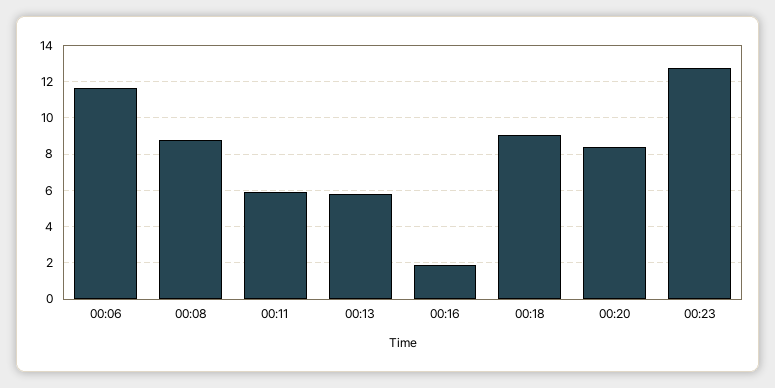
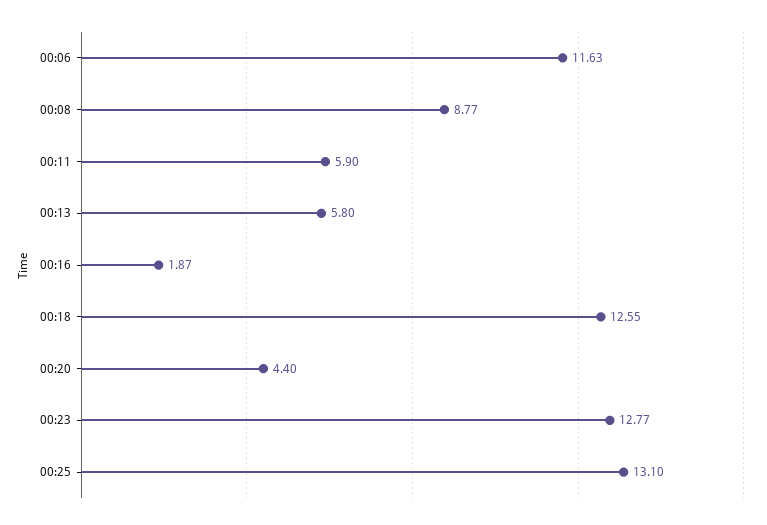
00:18: 9 -> 12.55
00:20: 8.5 -> 4.4
00:25: none -> 13.1

